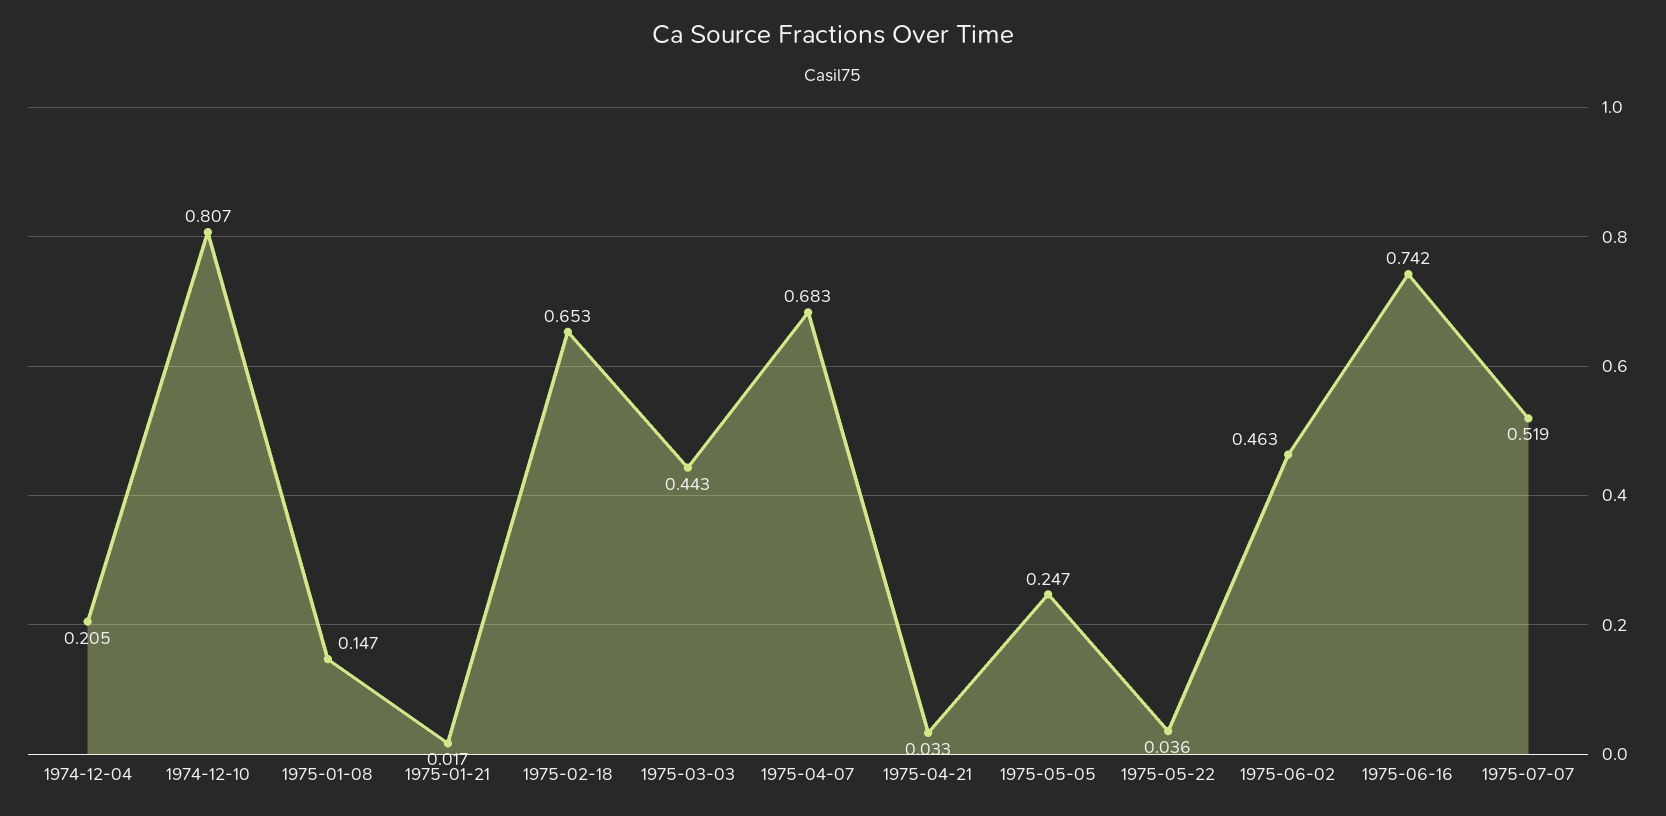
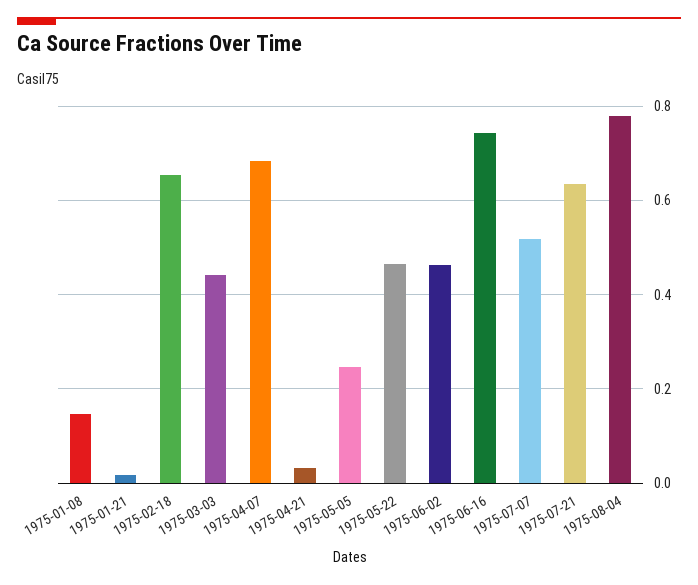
1974-12-04: 0.205 -> none
1974-12-10: 0.807 -> none
1975-05-22: 0.036 -> 0.46
1975-07-21: none -> 0.64
1975-08-04: none -> 0.78

